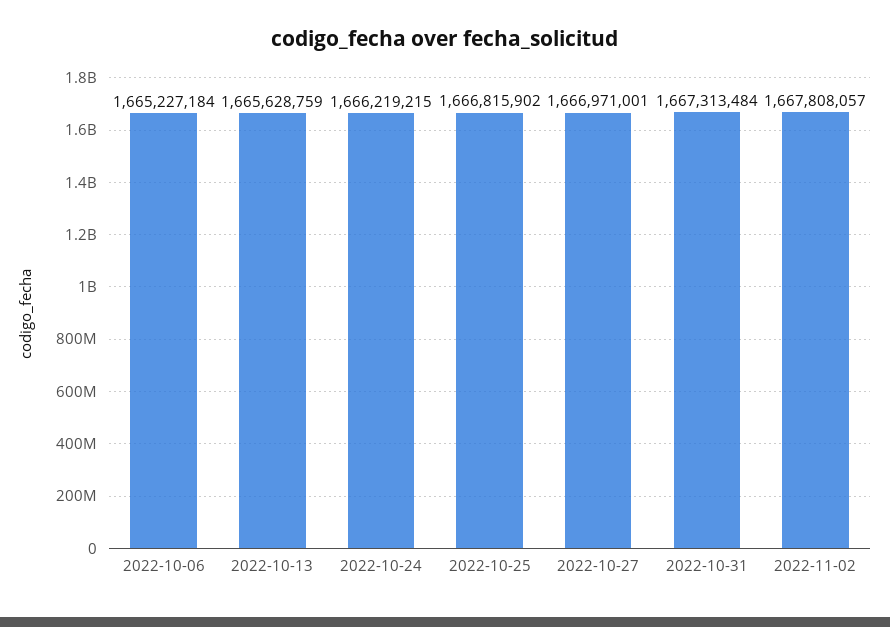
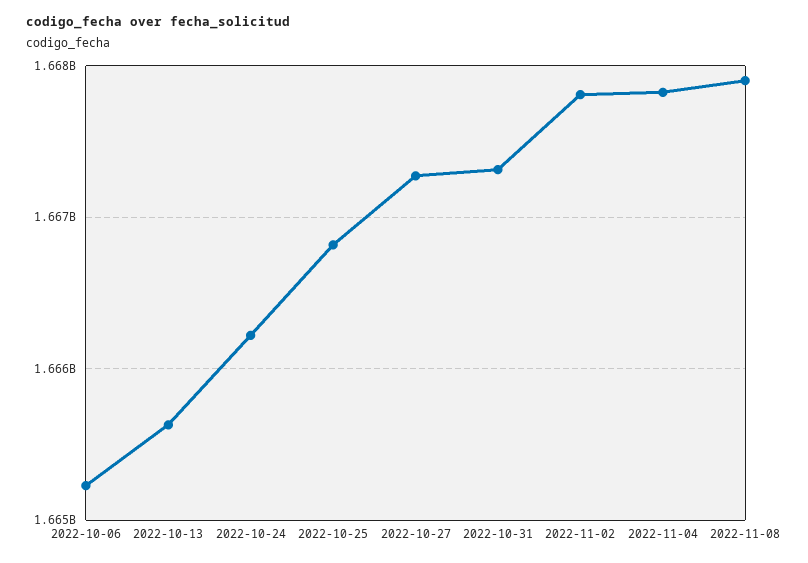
2022-10-27: 1666971001 -> 1667300000
2022-11-04: none -> 1667800000
2022-11-08: none -> 1667900000

